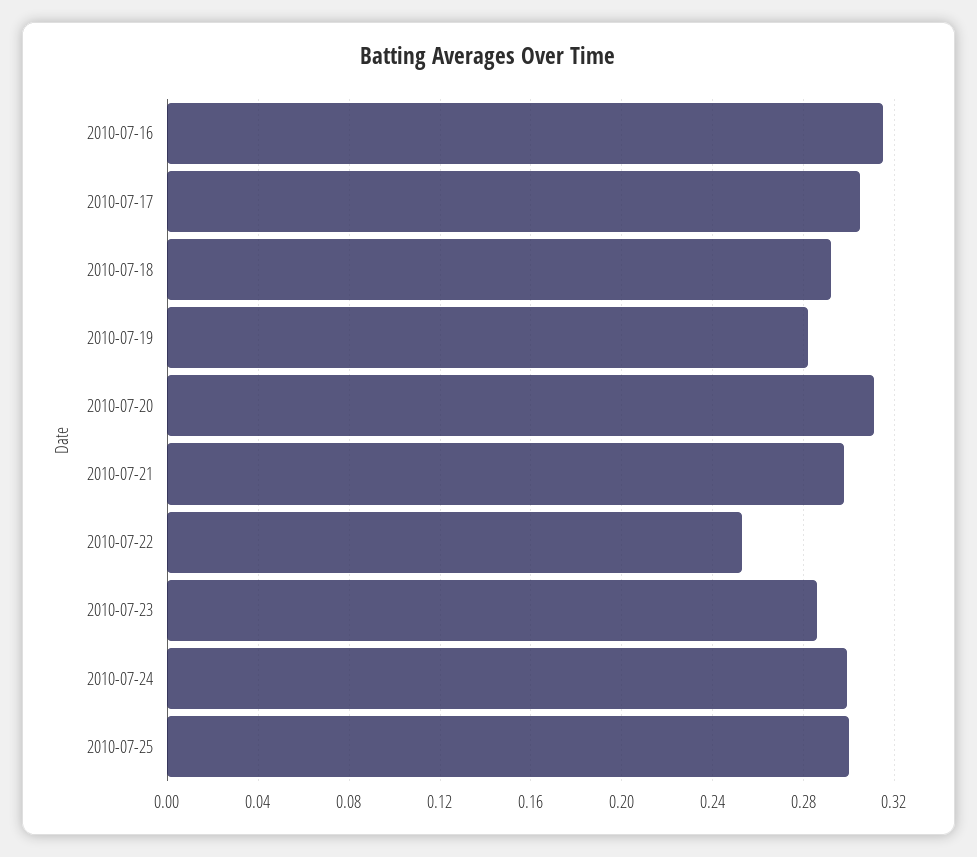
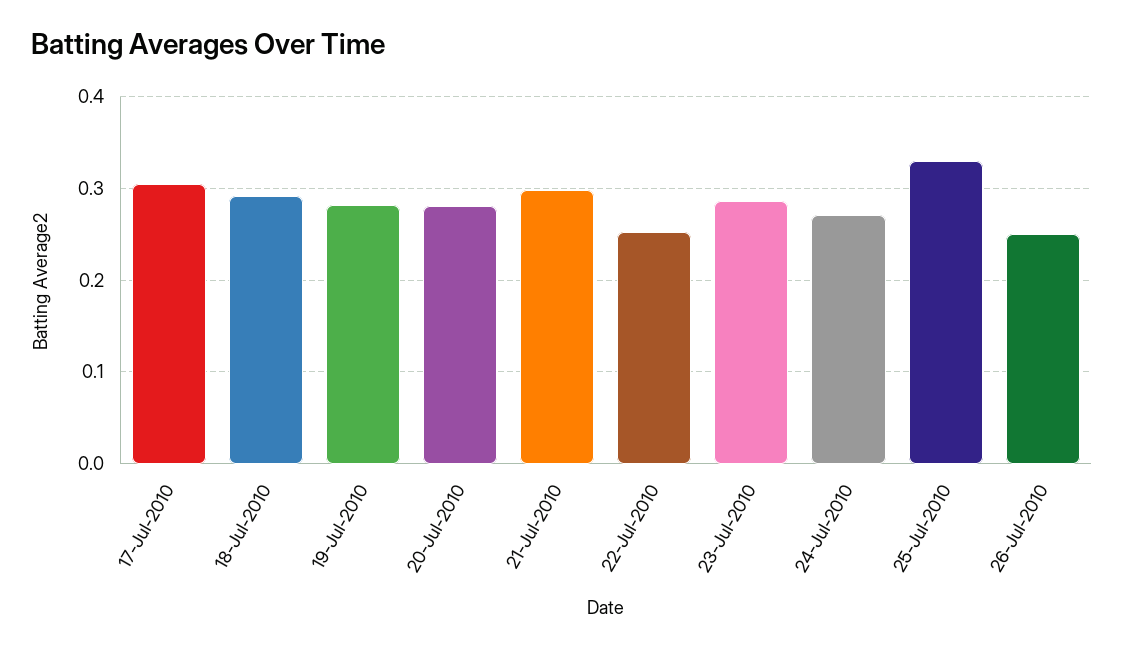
2010-07-16: 0.315 -> none
2010-07-20: 0.31 -> 0.28
2010-07-24: 0.3 -> 0.27
2010-07-25: 0.3 -> 0.33
26-Jul-2010: none -> 0.25

